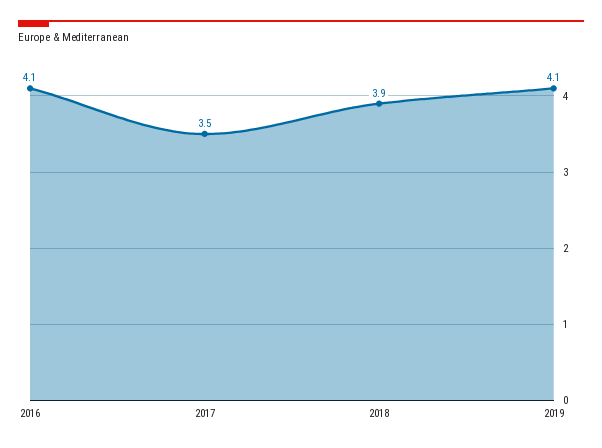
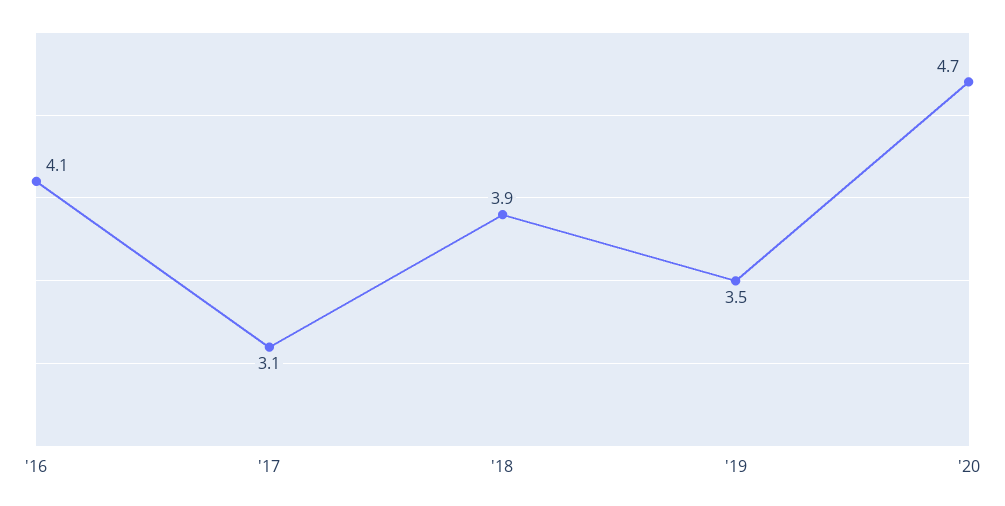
2017: 3.5 -> 3.1
2019: 4.1 -> 3.5
'20: none -> 4.7

